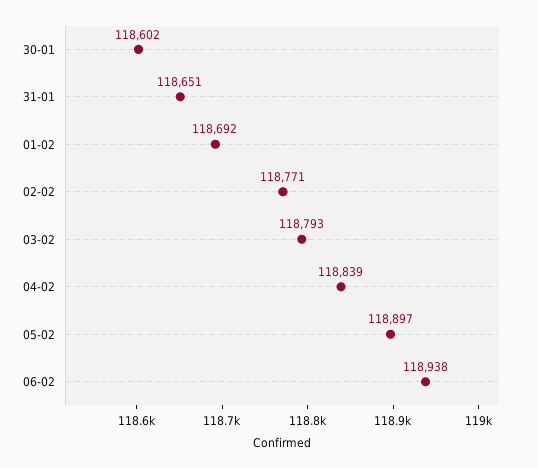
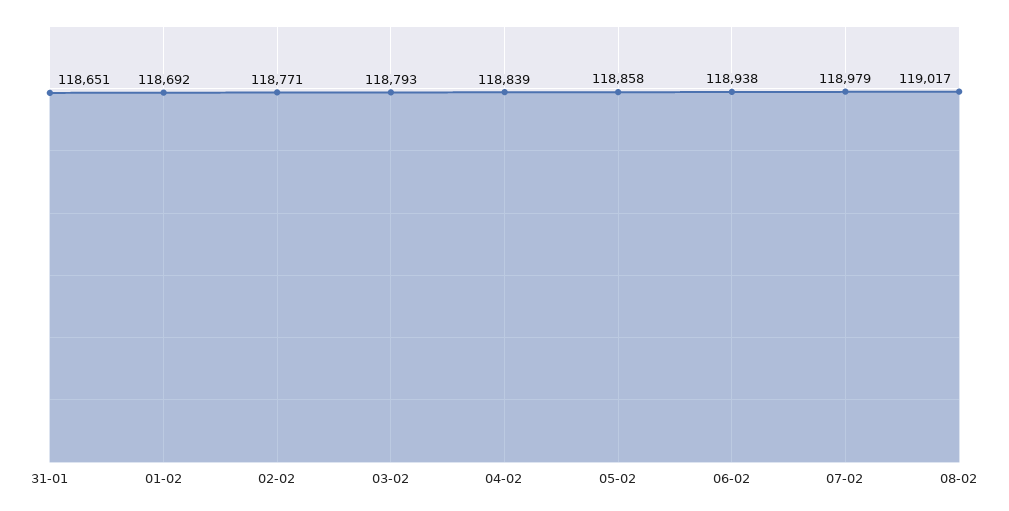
30-01: 118602 -> none
05-02: 118897 -> 118858
07-02: none -> 118979
08-02: none -> 119017

